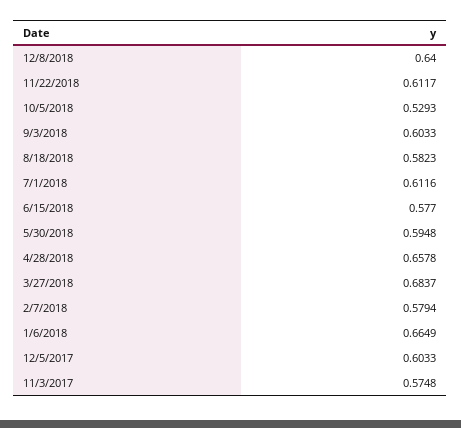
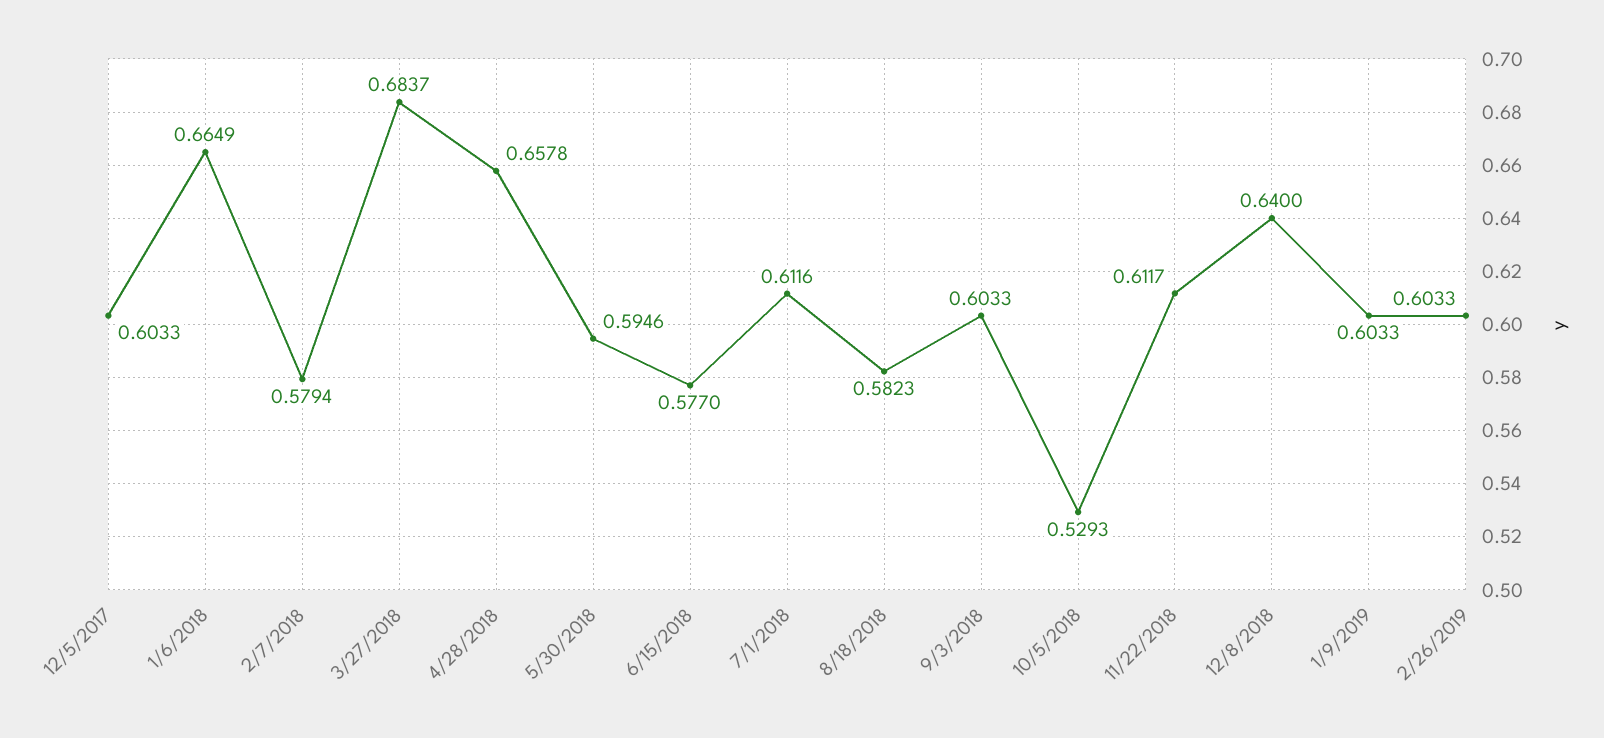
5/30/2018: 0.5948 -> 0.5946
11/3/2017: 0.5748 -> none
1/9/2019: none -> 0.6033
2/26/2019: none -> 0.6033

